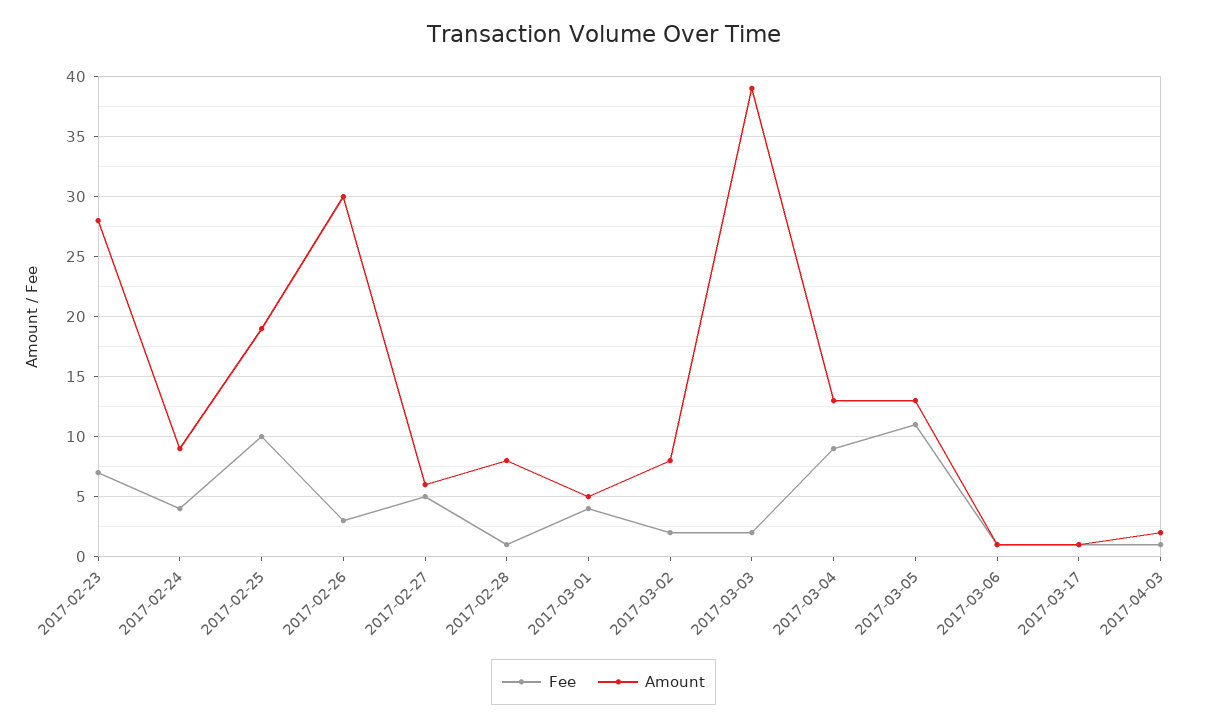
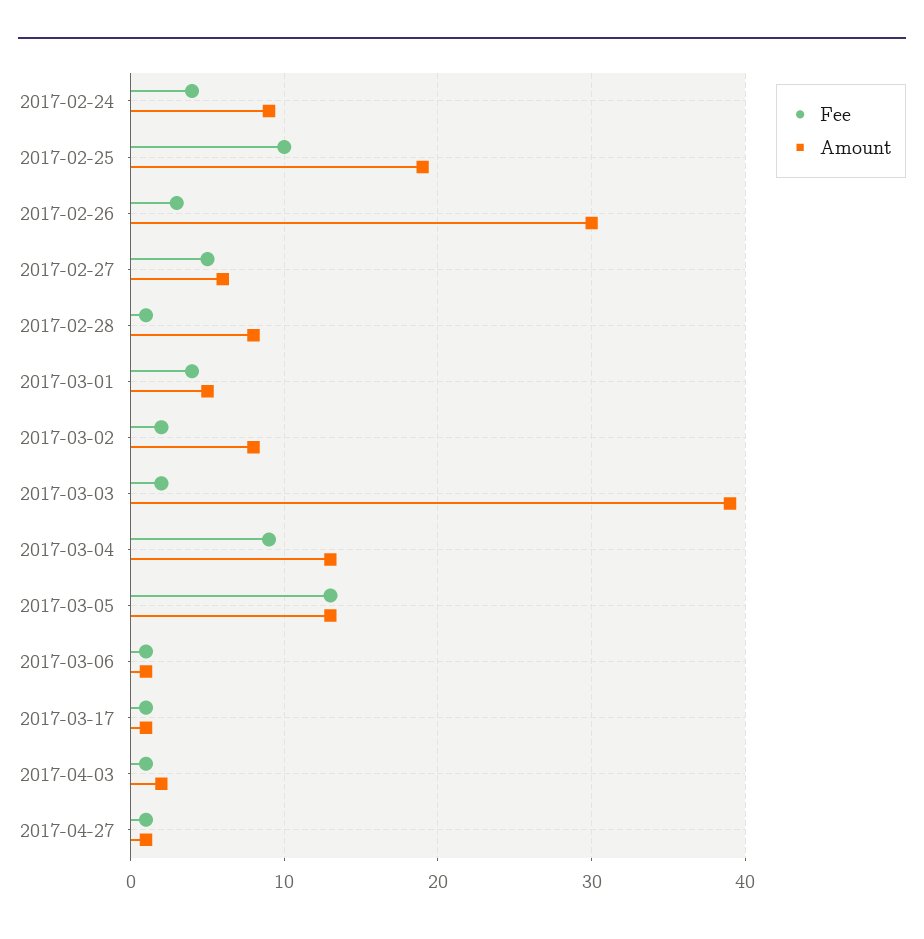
Fee, 2017-02-23: 7 -> none
Amount, 2017-02-23: 28 -> none
Fee, 2017-03-05: 11 -> 13
Fee, 2017-04-27: none -> 1
Amount, 2017-04-27: none -> 1

